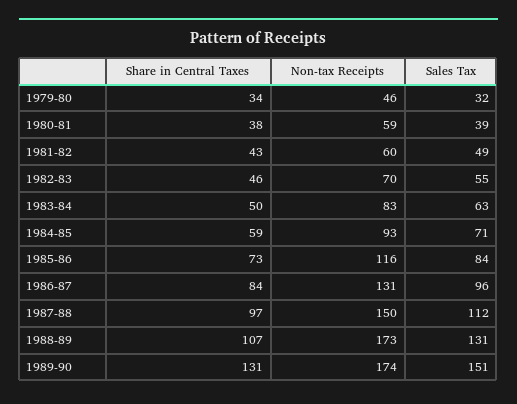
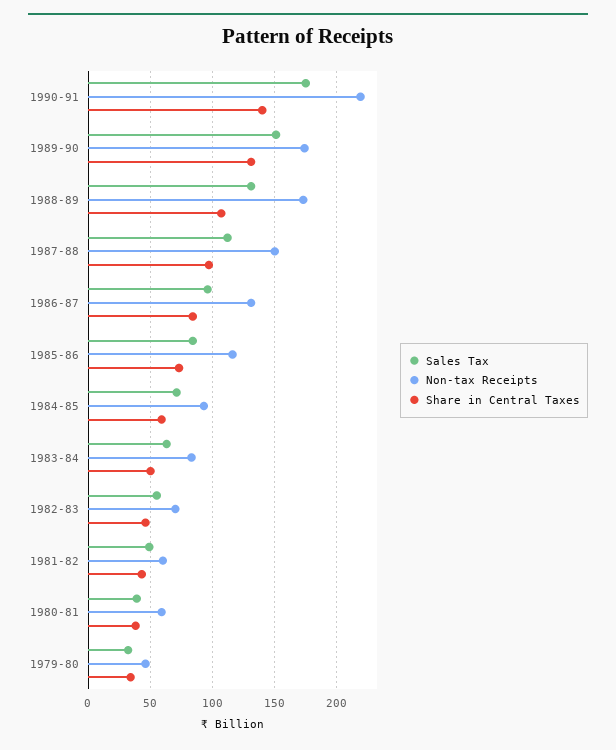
Sales Tax, 1990-91: none -> 175
Non-tax Receipts, 1990-91: none -> 220
Share in Central Taxes, 1990-91: none -> 140

